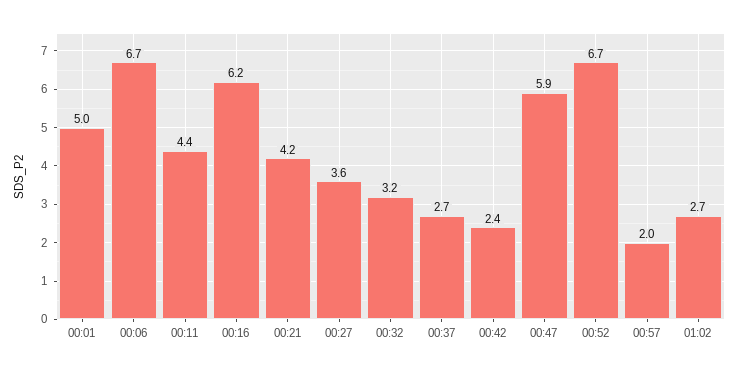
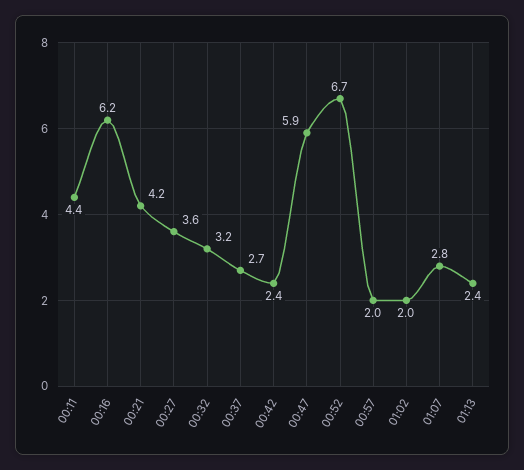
00:01: 5 -> none
00:06: 6.7 -> none
01:02: 2.7 -> 2
01:07: none -> 2.8
01:13: none -> 2.4

